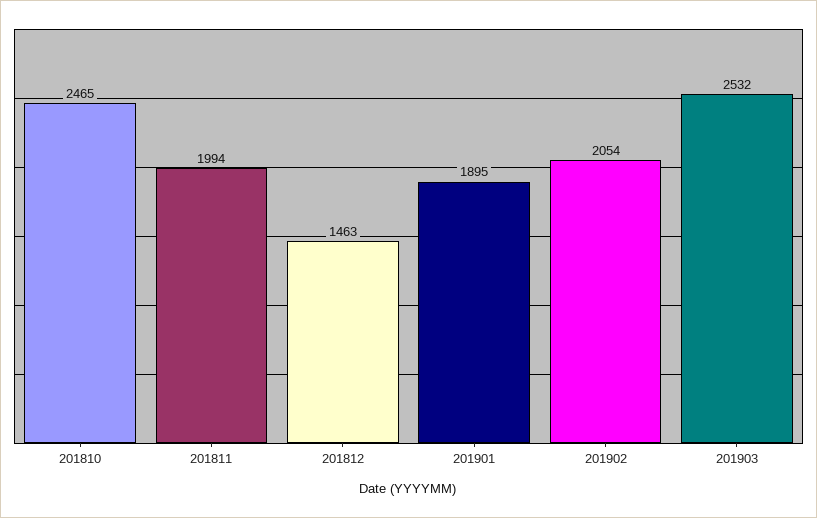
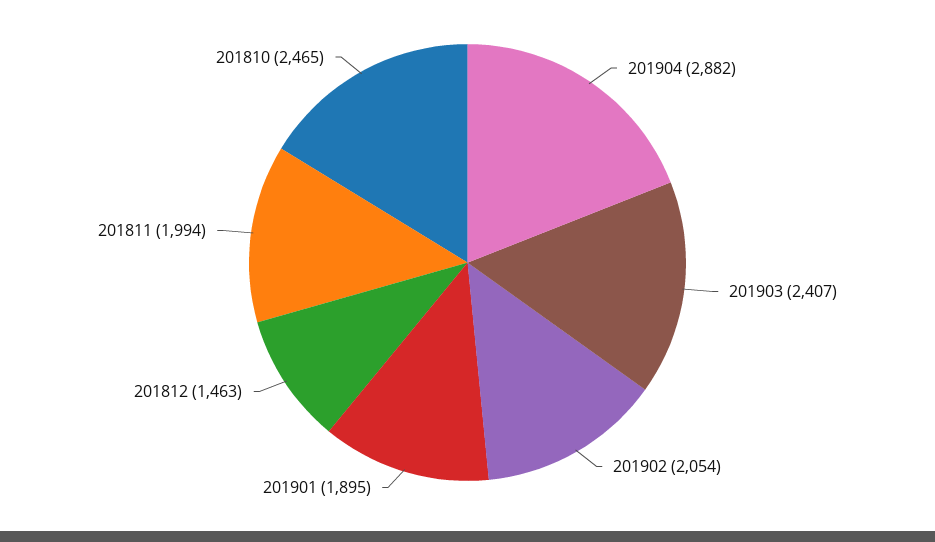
201903: 2532 -> 2407
201904: none -> 2882

